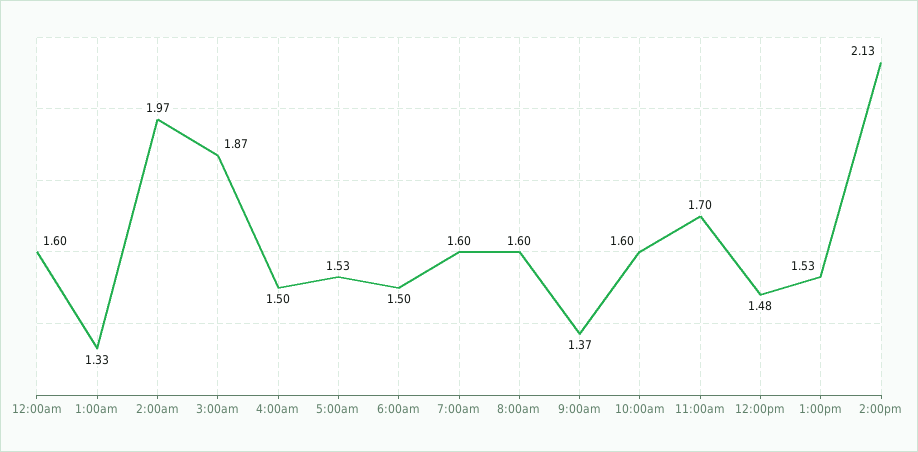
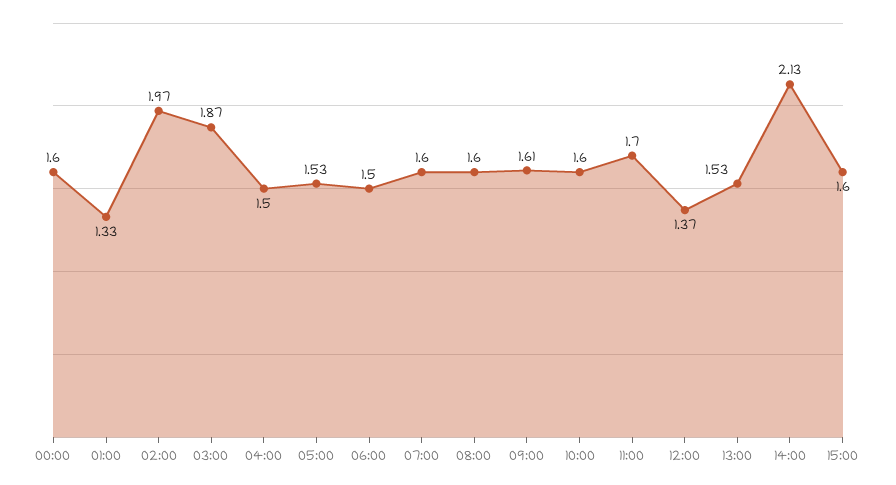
9:00am: 1.37 -> 1.61
12:00pm: 1.48 -> 1.37
15:00: none -> 1.6

